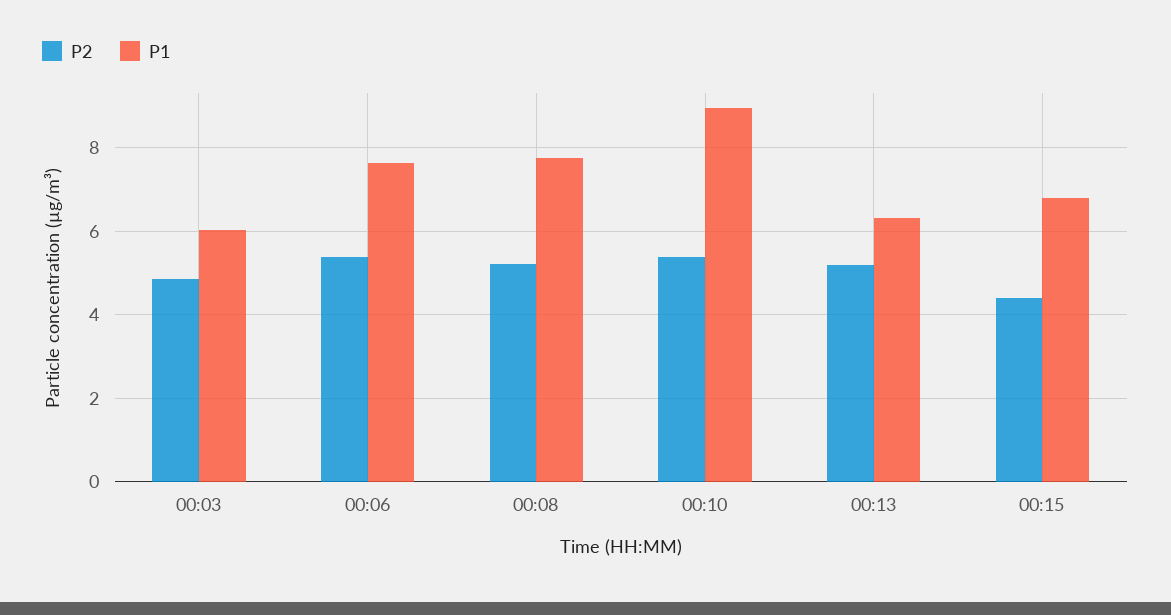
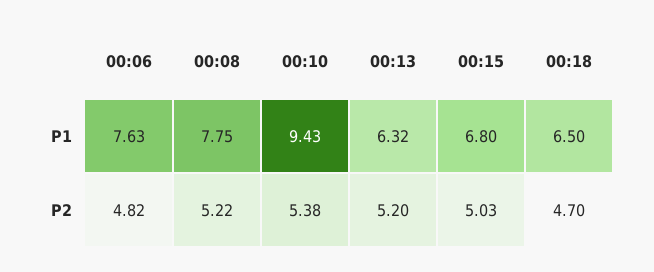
P2, 00:03: 4.8 -> none
P1, 00:03: 6 -> none
P2, 00:06: 5.4 -> 4.82
P1, 00:10: 9 -> 9.43
P2, 00:15: 4.4 -> 5.03
P1, 00:18: none -> 6.5
P2, 00:18: none -> 4.7

